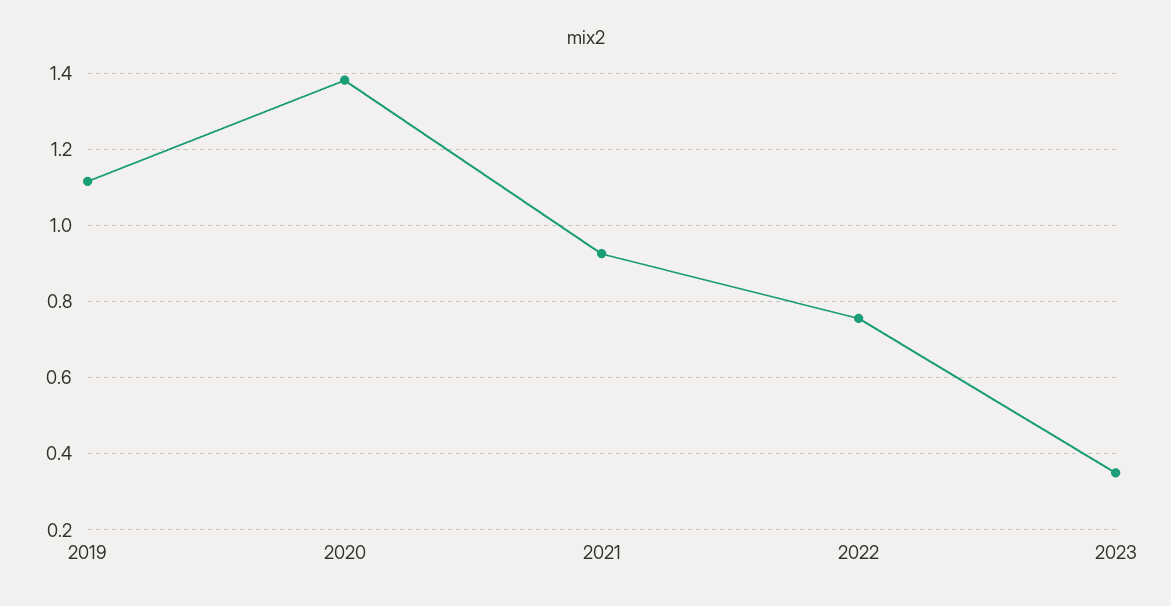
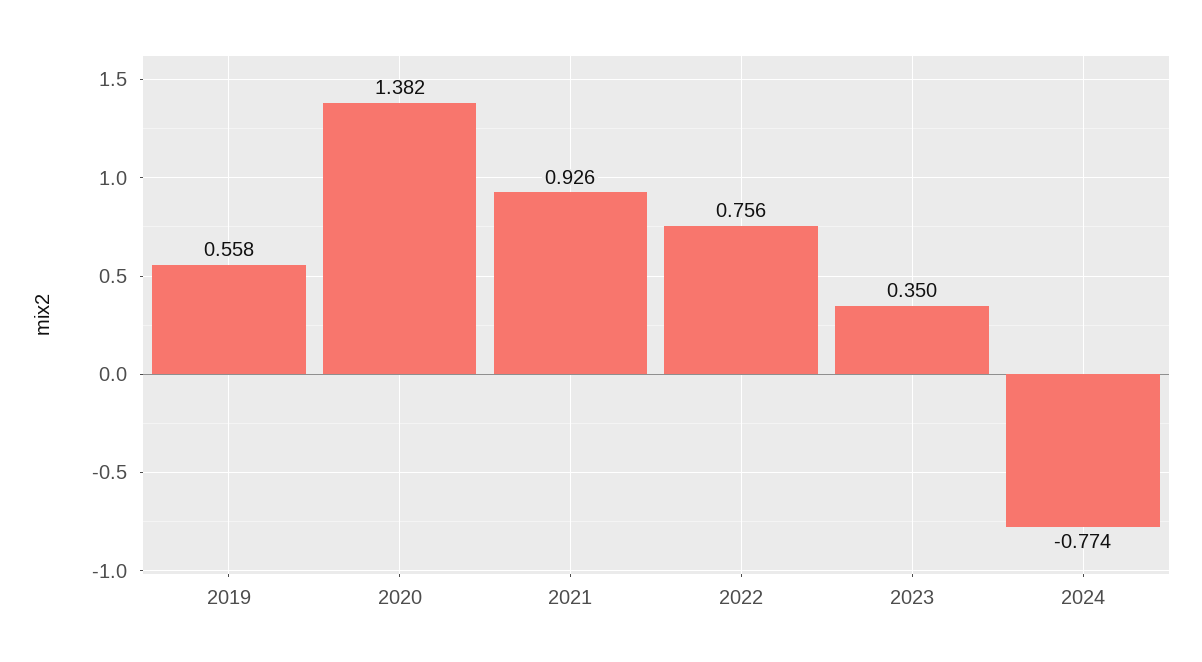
2019: 1.12 -> 0.558
2024: none -> -0.774

